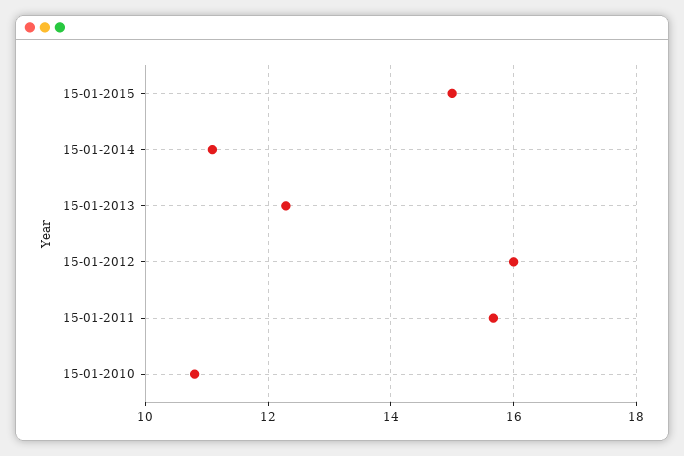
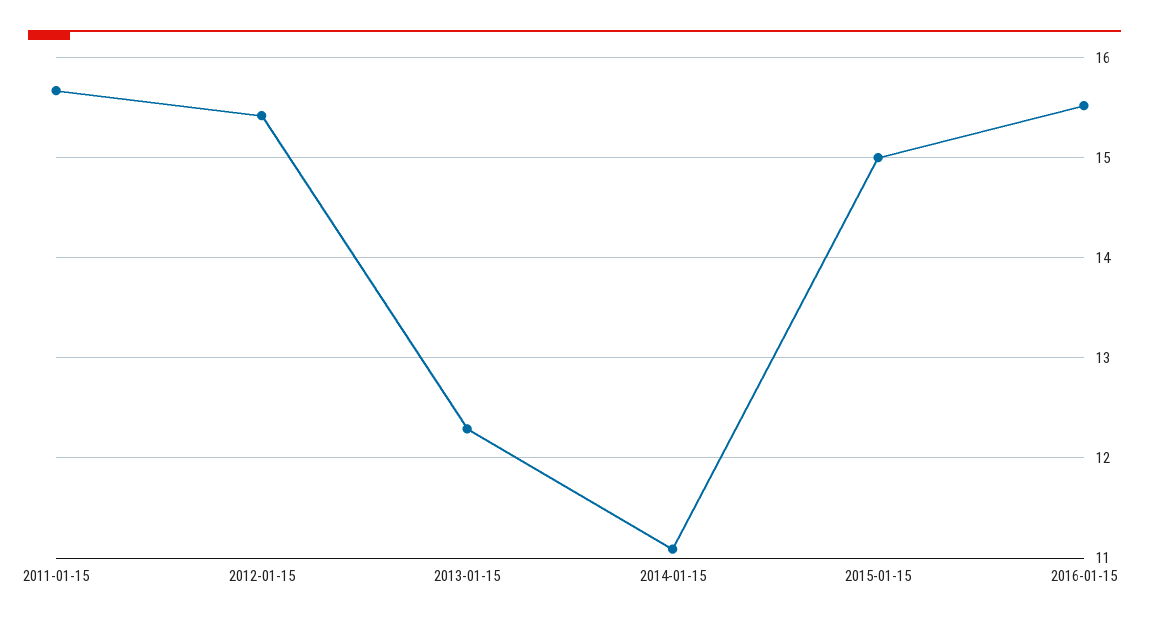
15-01-2012: 16 -> 15.4
15-01-2010: 10.8 -> none
2016-01-15: none -> 15.5

